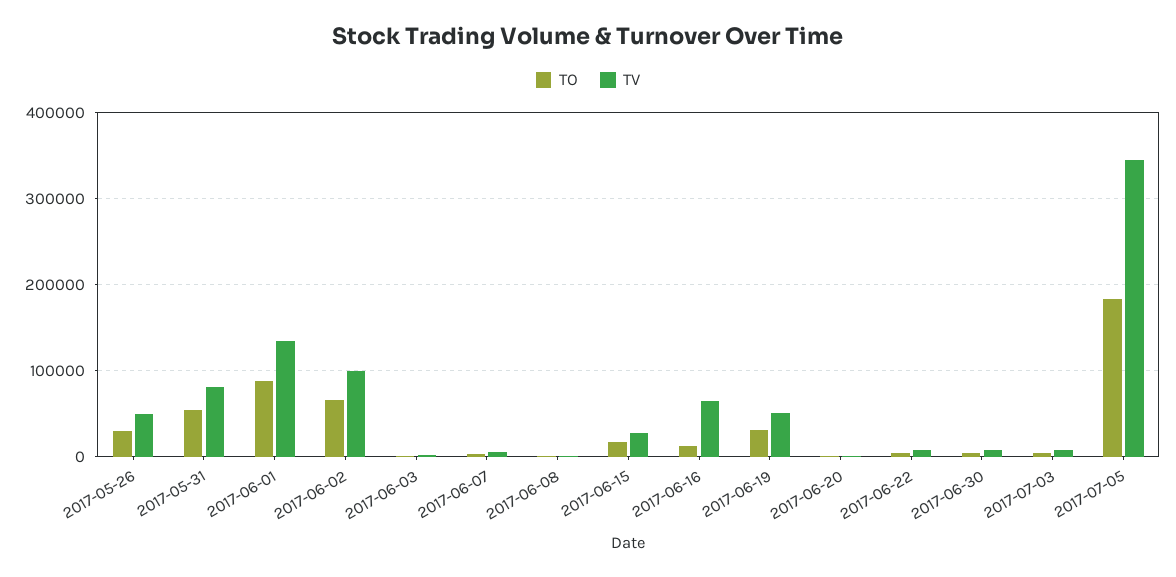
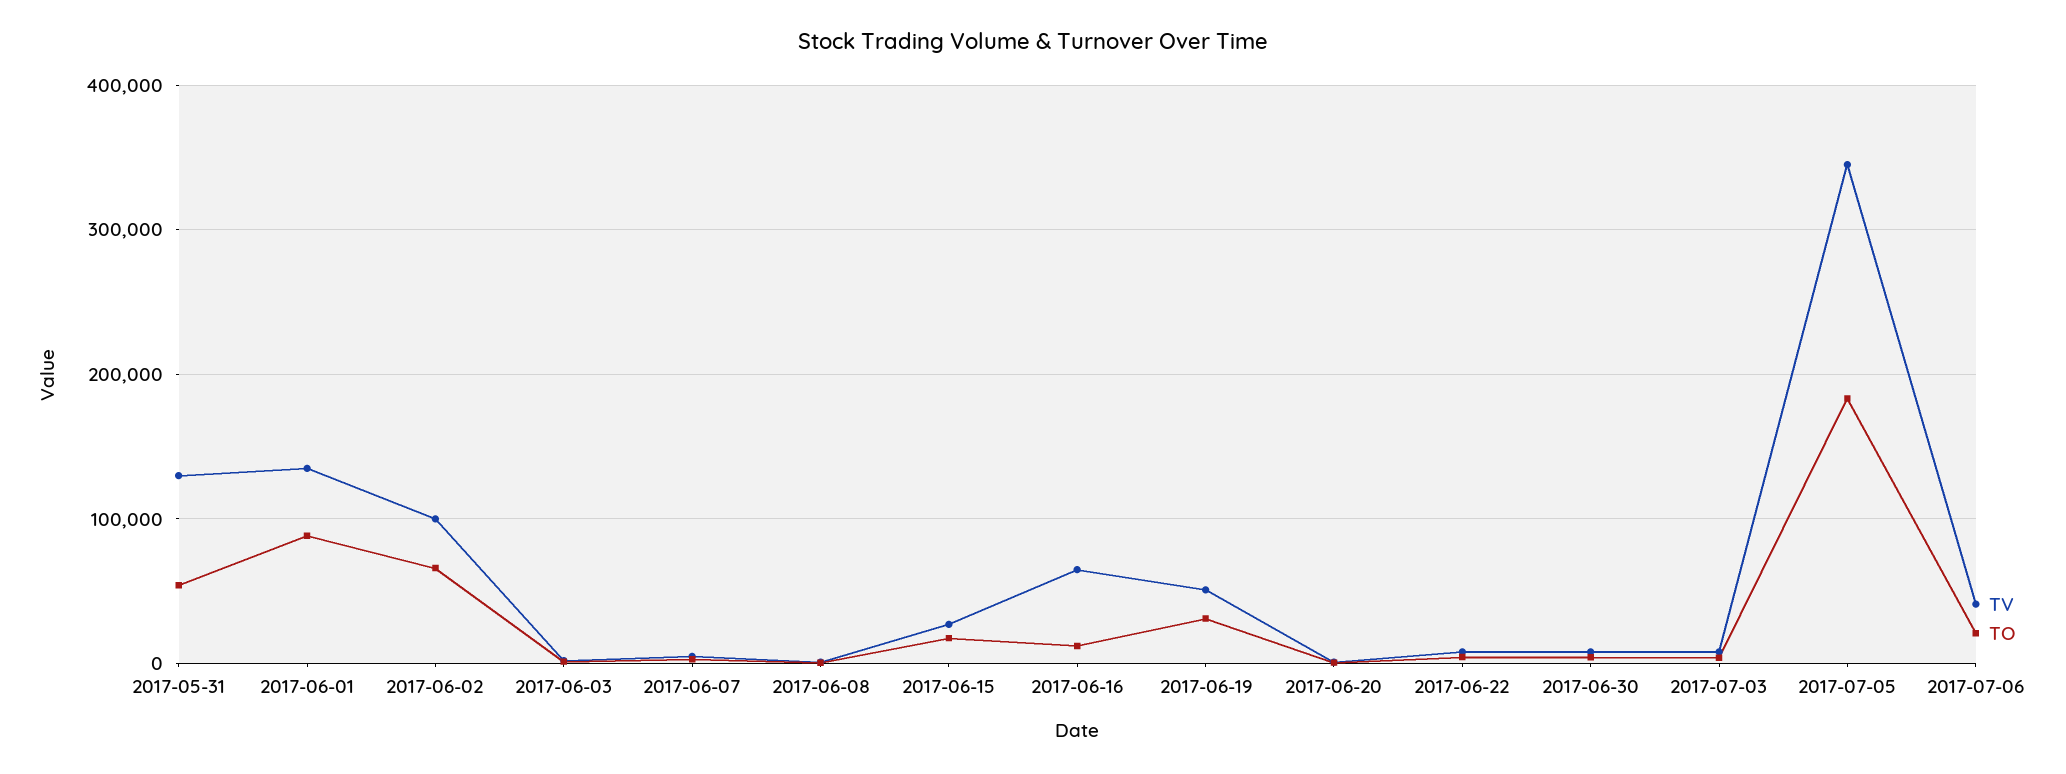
TO, 2017-05-26: 30000 -> none
TV, 2017-05-26: 50000 -> none
TV, 2017-05-31: 80000 -> 130000
TV, 2017-07-06: none -> 40000
TO, 2017-07-06: none -> 20000

